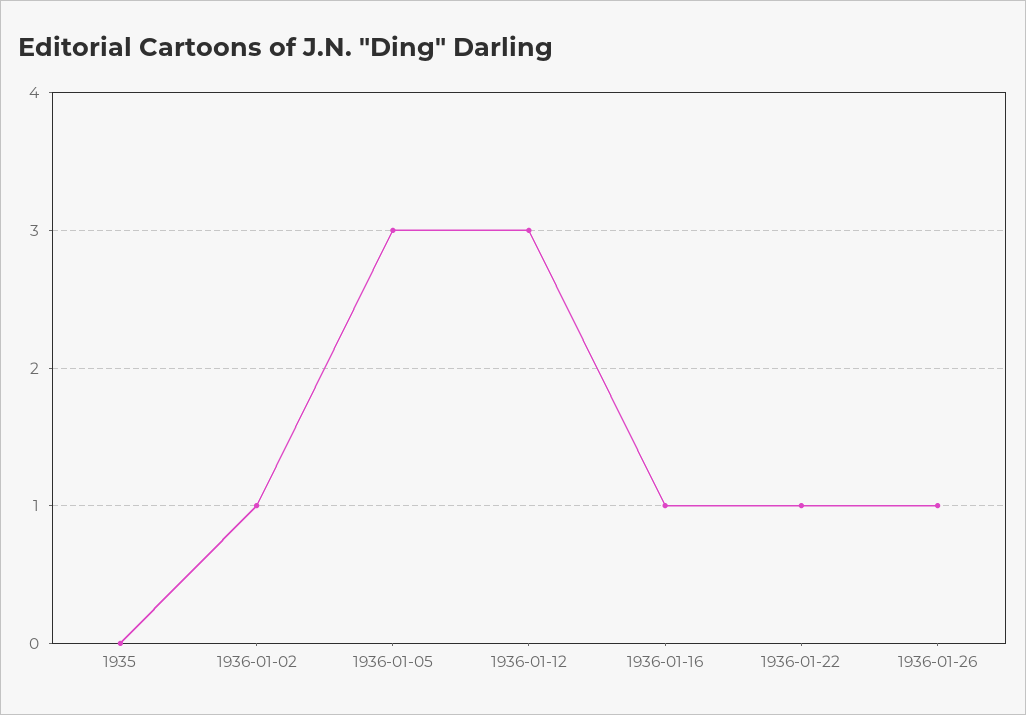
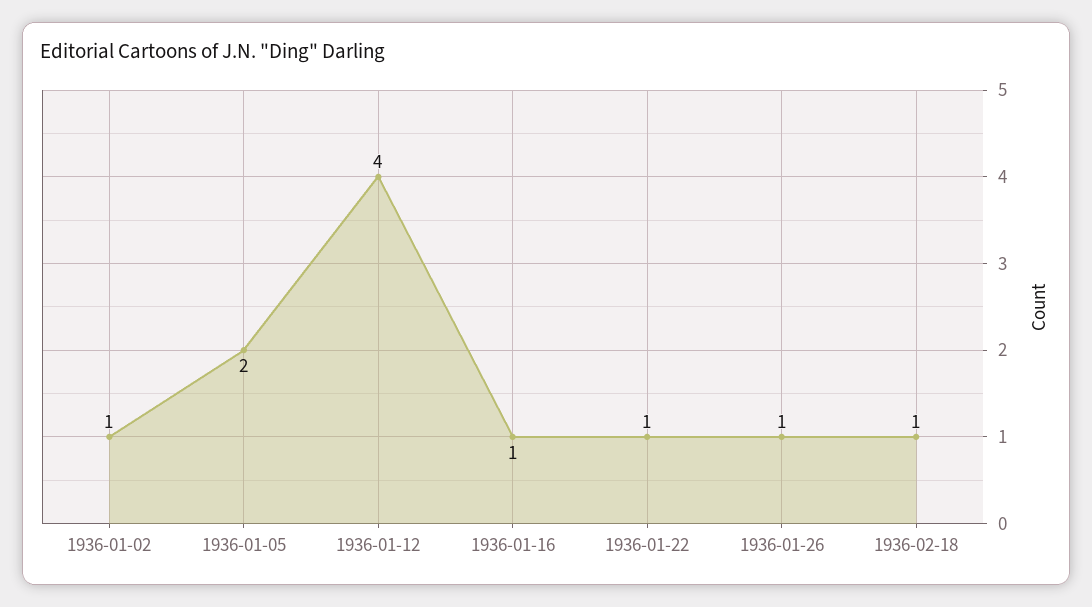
1935: 0 -> none
1936-01-05: 3 -> 2
1936-01-12: 3 -> 4
1936-02-18: none -> 1

